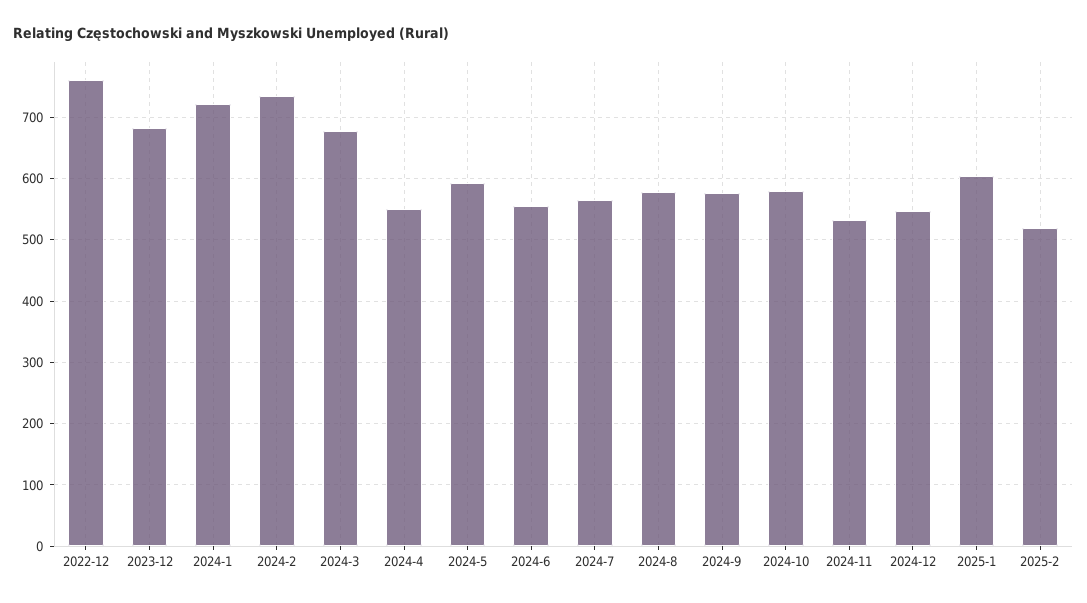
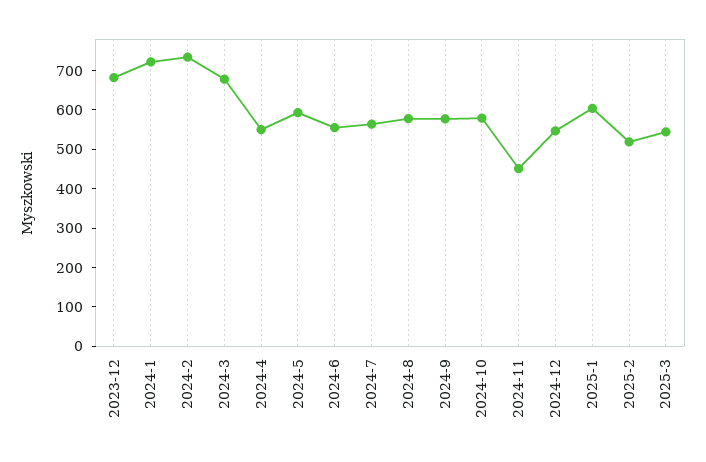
2022-12: 760 -> none
2024-11: 530 -> 450
2025-3: none -> 550

